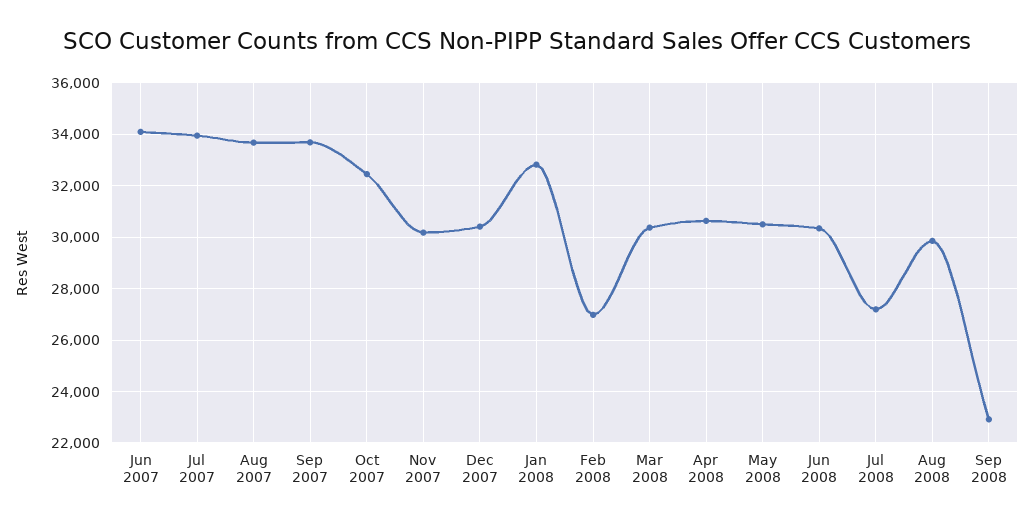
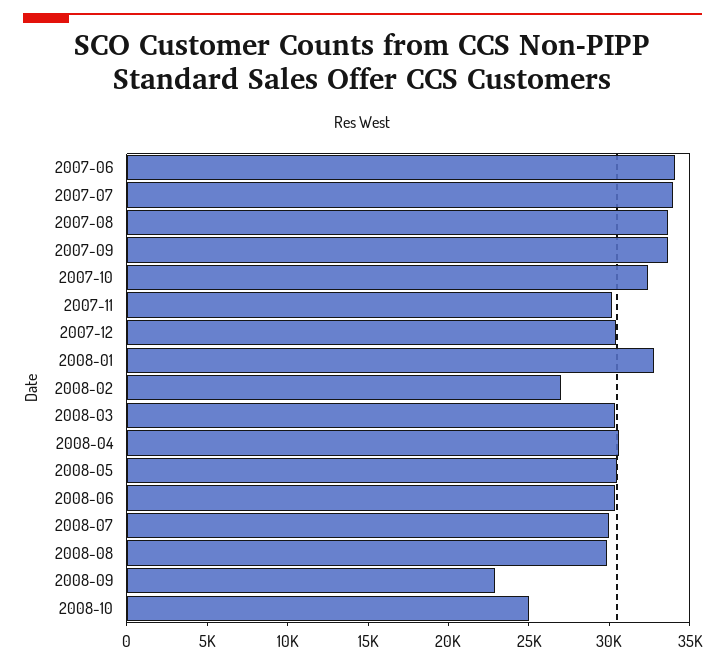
Jul 2008: 27250 -> 30000
2008-10: none -> 25000

